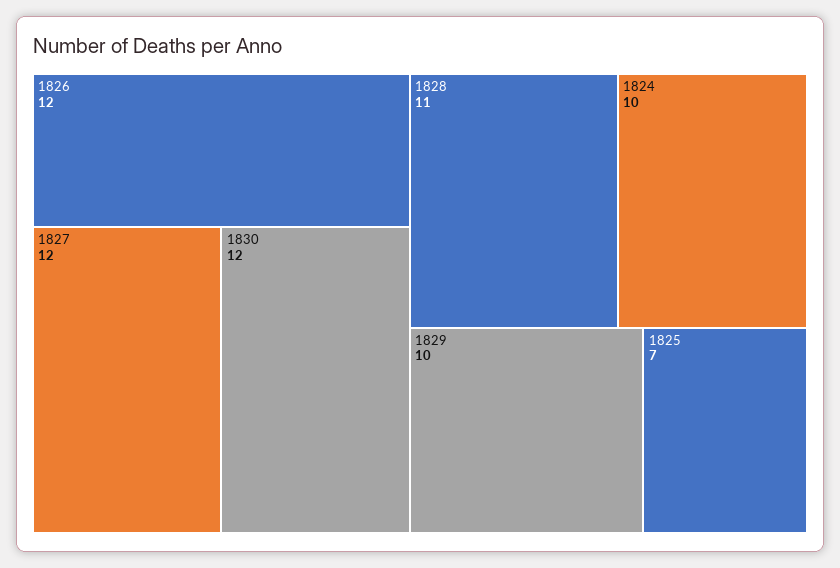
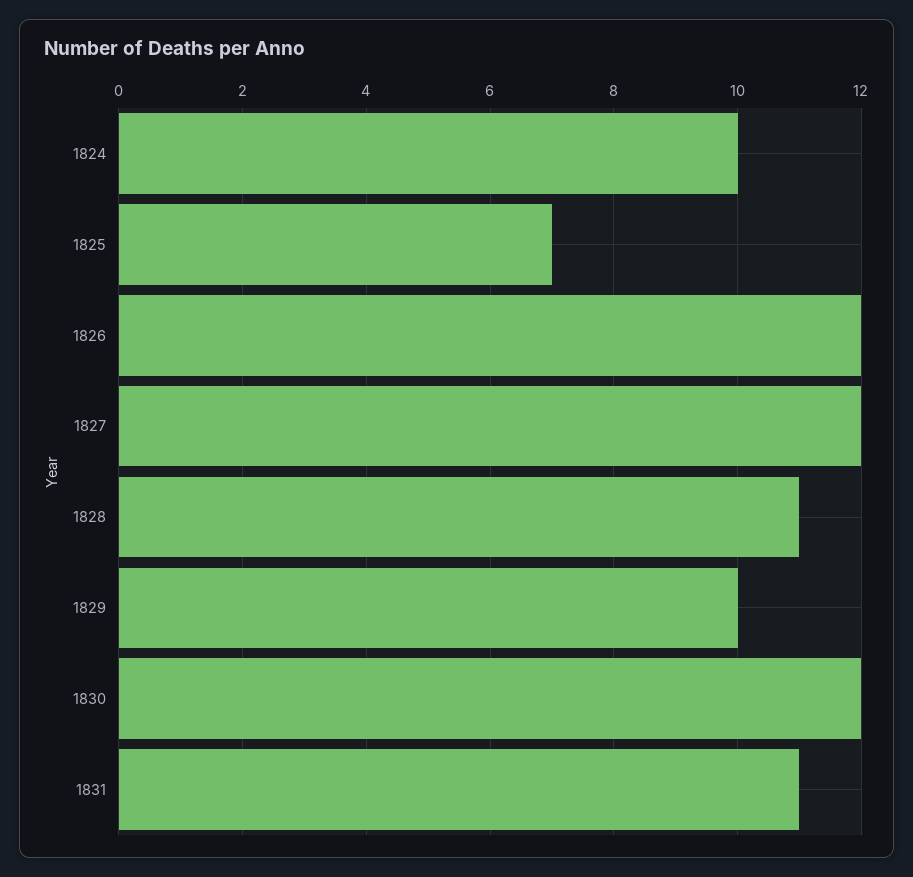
1831: none -> 11

